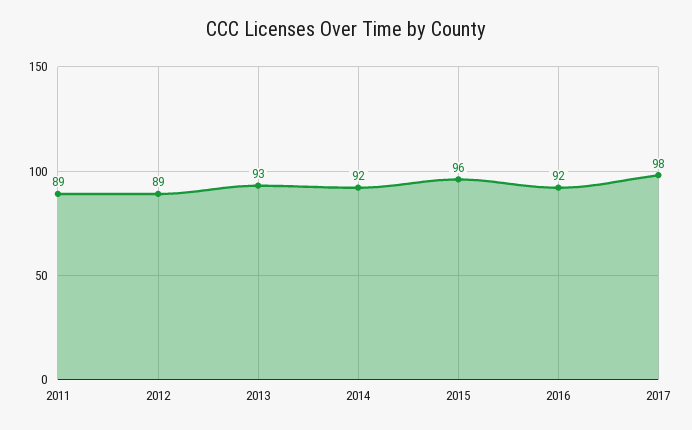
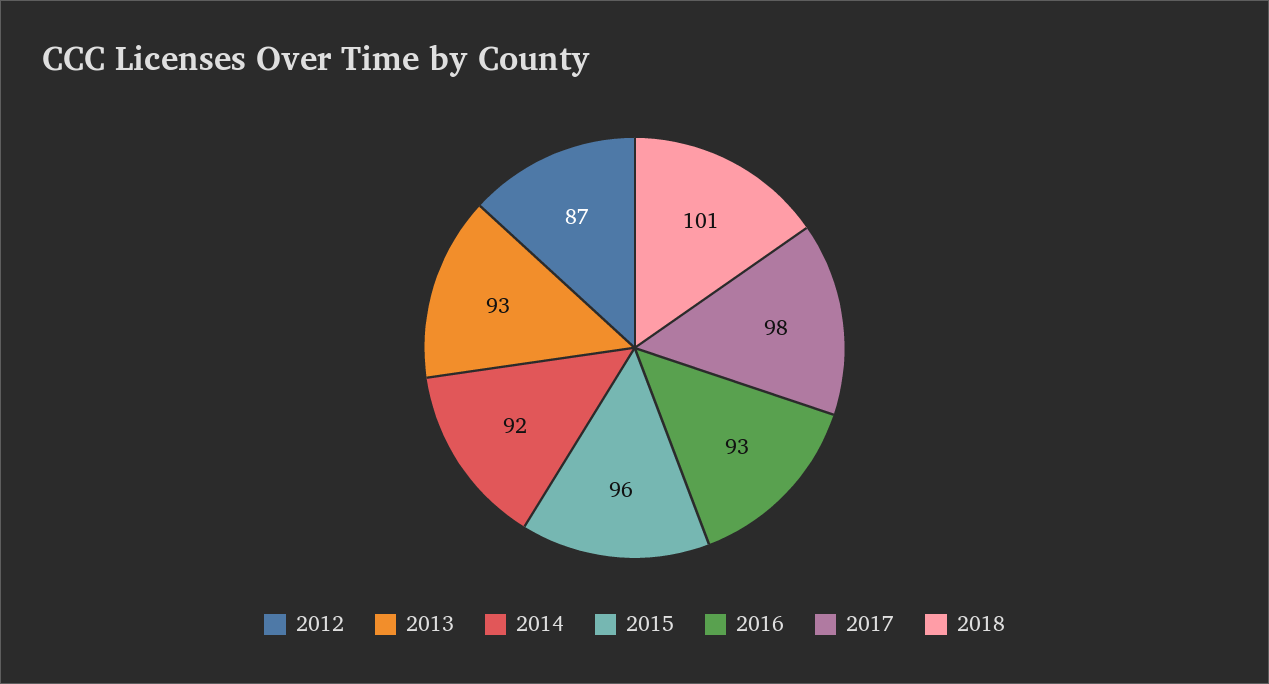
2011: 89 -> none
2012: 89 -> 87
2016: 92 -> 93
2018: none -> 101

